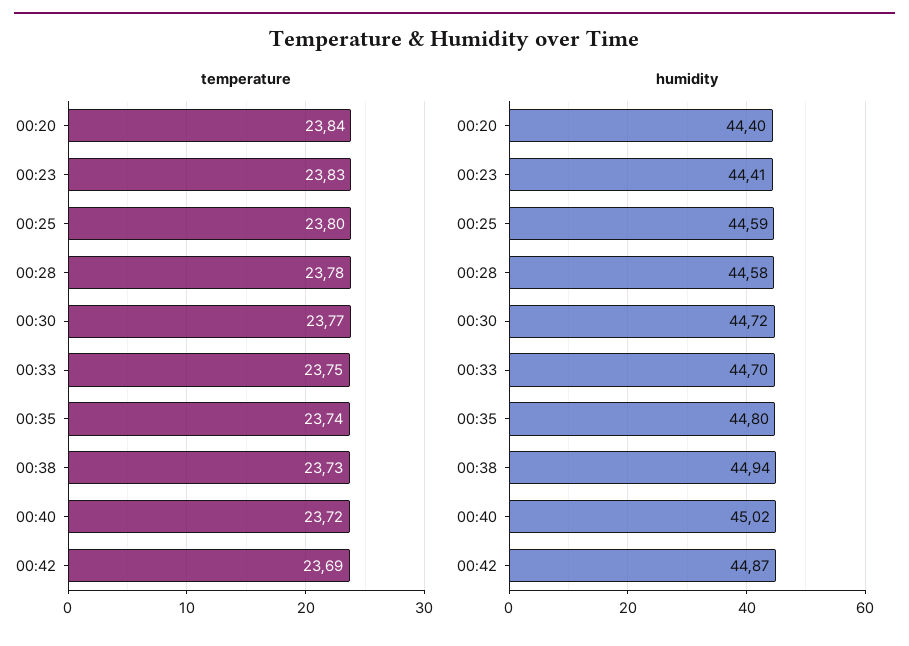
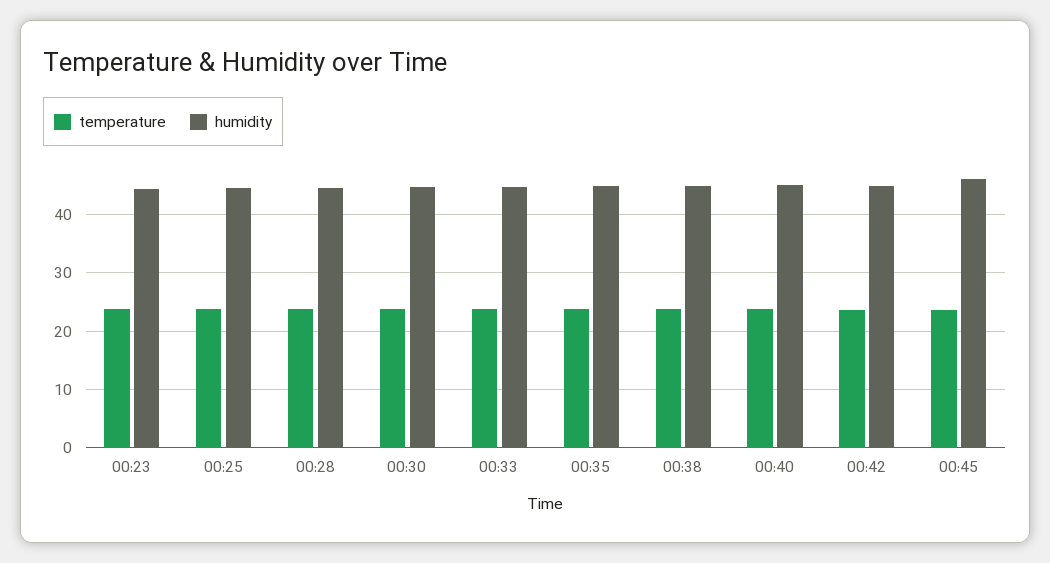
temperature, 00:20: 23.84 -> none
humidity, 00:20: 44.4 -> none
temperature, 00:45: none -> 24
humidity, 00:45: none -> 46

